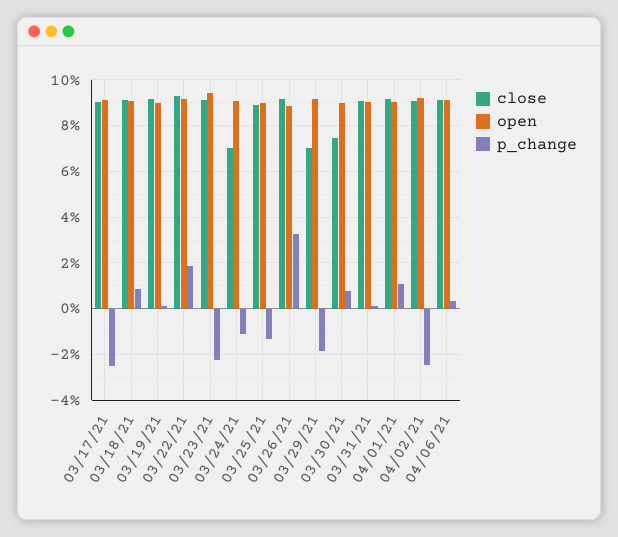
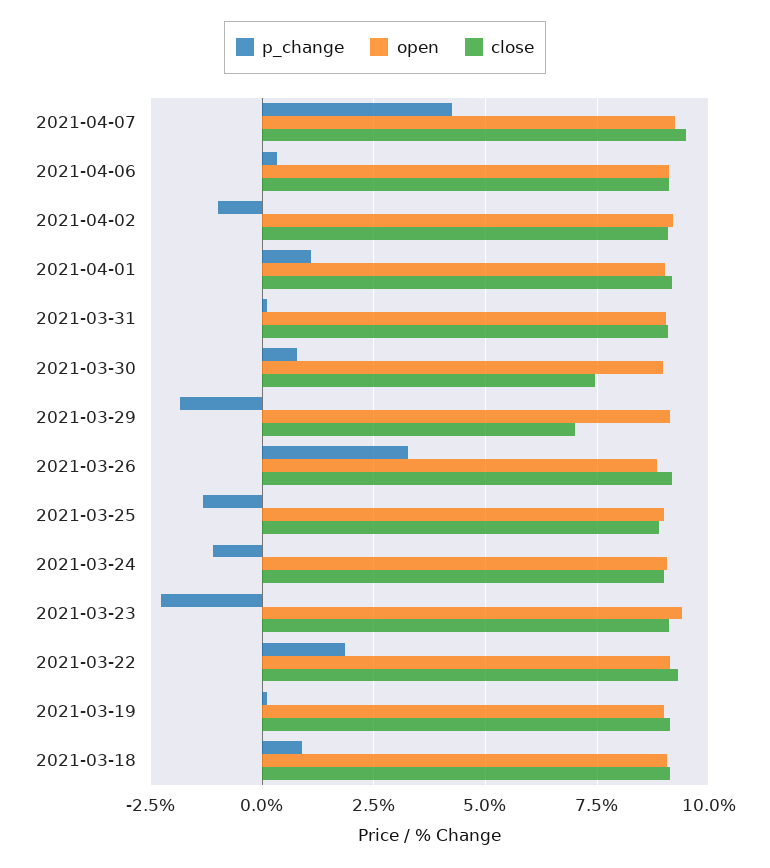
close, 03/17/21: 9 -> none
open, 03/17/21: 9 -> none
p_change, 03/17/21: -2.5 -> none
close, 03/24/21: 7 -> 9
p_change, 04/02/21: -2.5 -> -1
p_change, 2021-04-07: none -> 4.25
open, 2021-04-07: none -> 9.25
close, 2021-04-07: none -> 9.5

